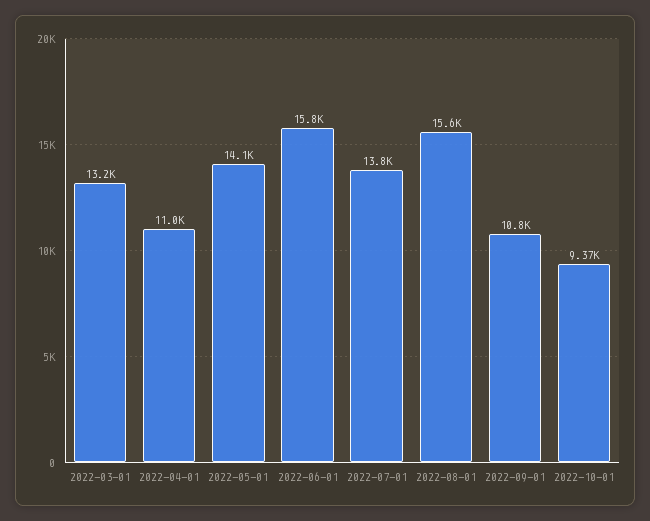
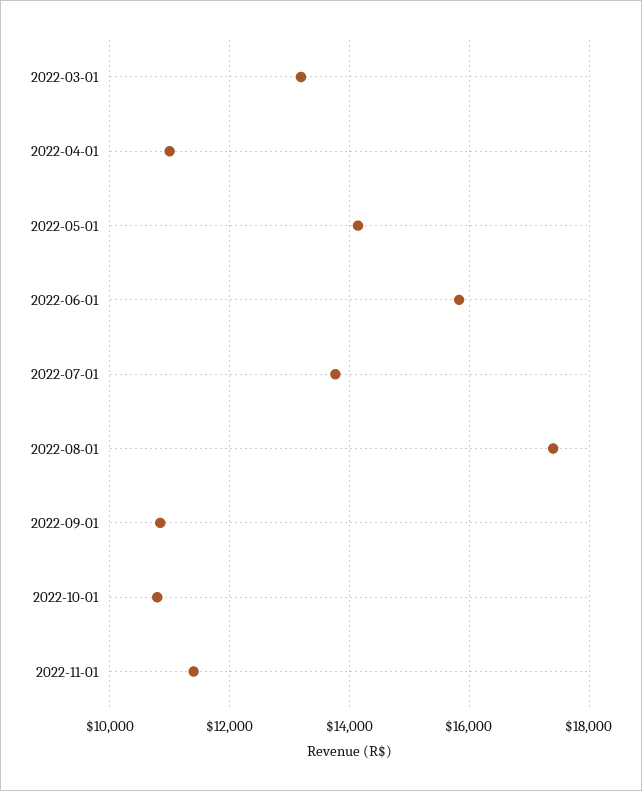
2022-08-01: 15600 -> 17400
2022-10-01: 9370 -> 10800
2022-11-01: none -> 11400

